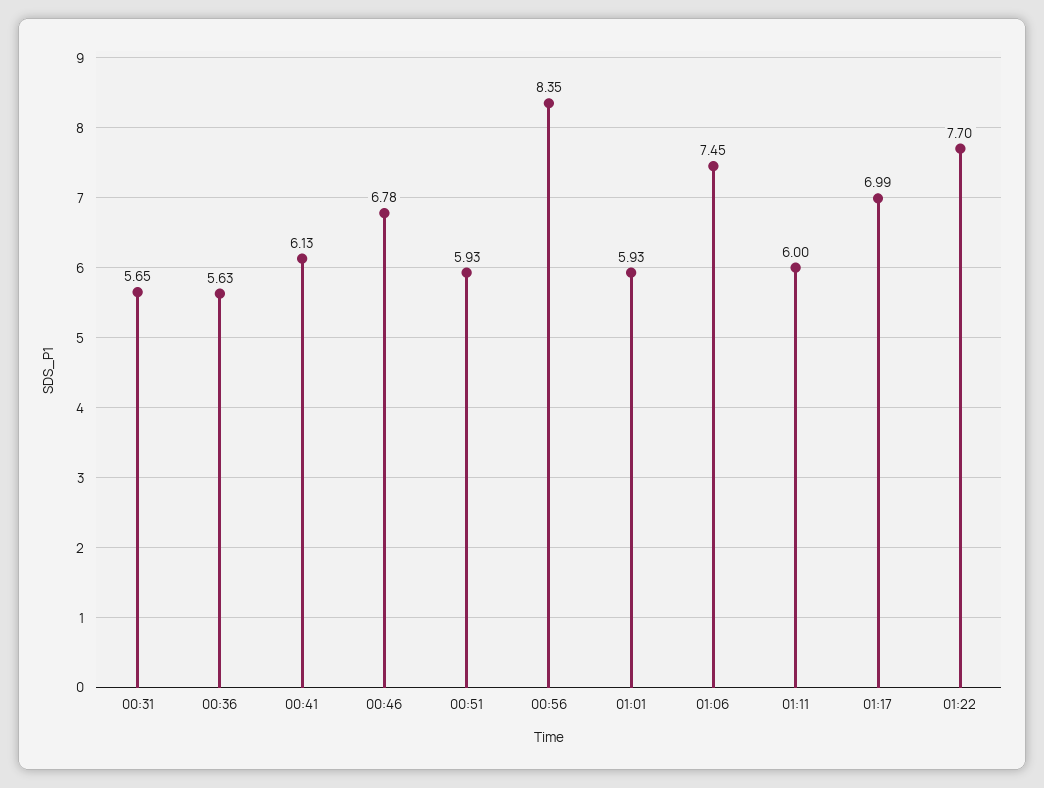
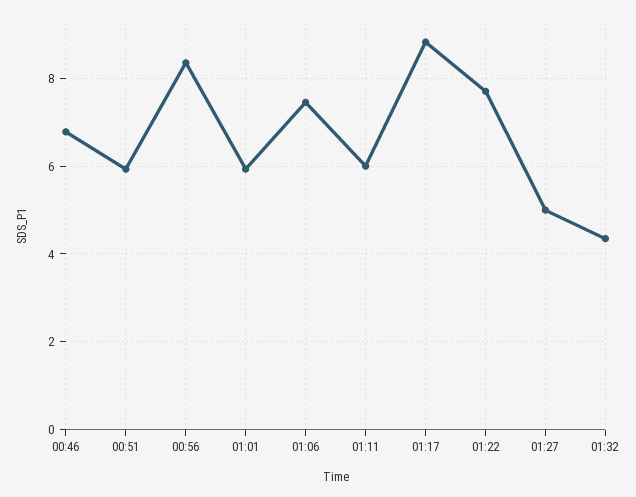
00:31: 5.65 -> none
00:36: 5.63 -> none
00:41: 6.13 -> none
01:17: 6.99 -> 8.8
01:27: none -> 5
01:32: none -> 4.4

